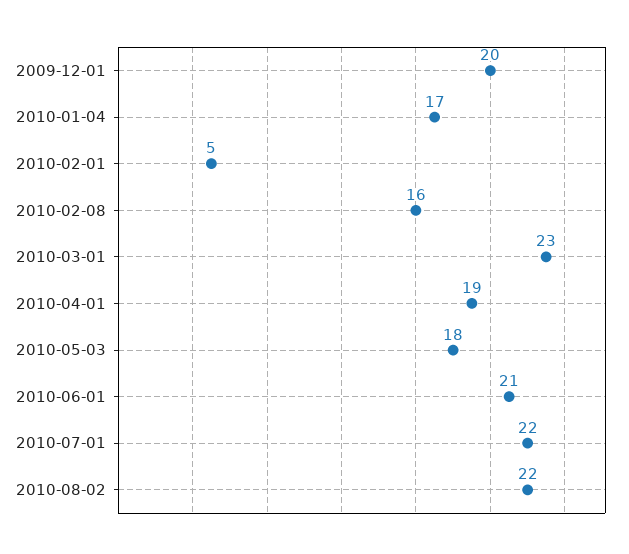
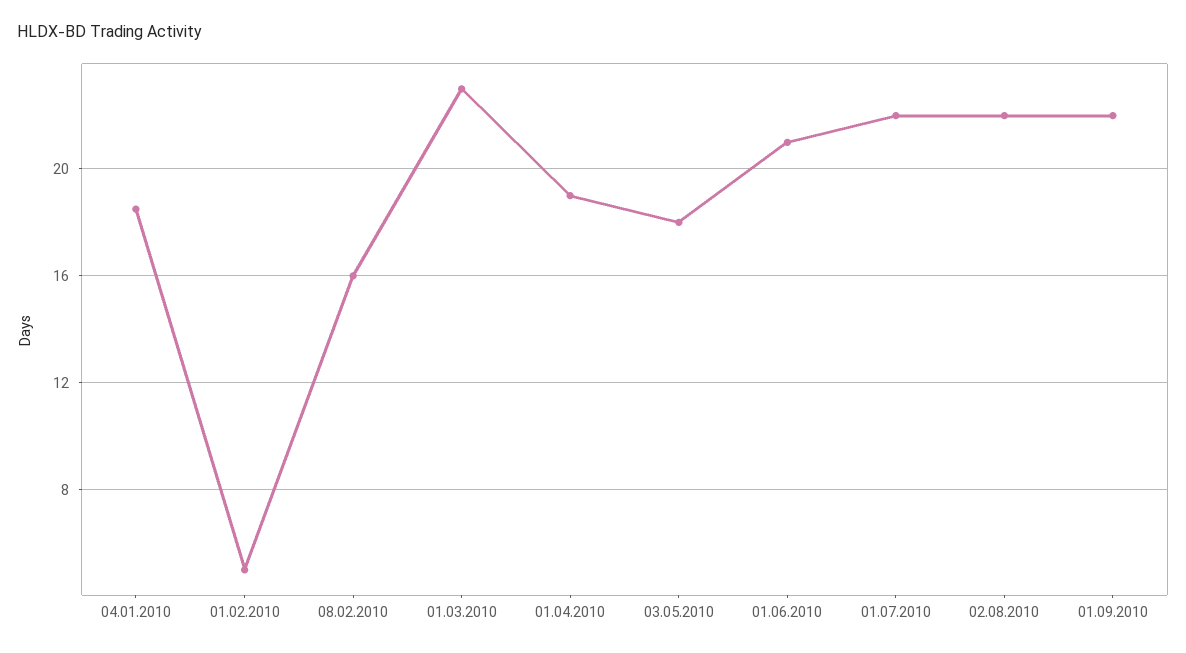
2009-12-01: 20 -> none
2010-01-04: 17 -> 18.5
01.09.2010: none -> 22

